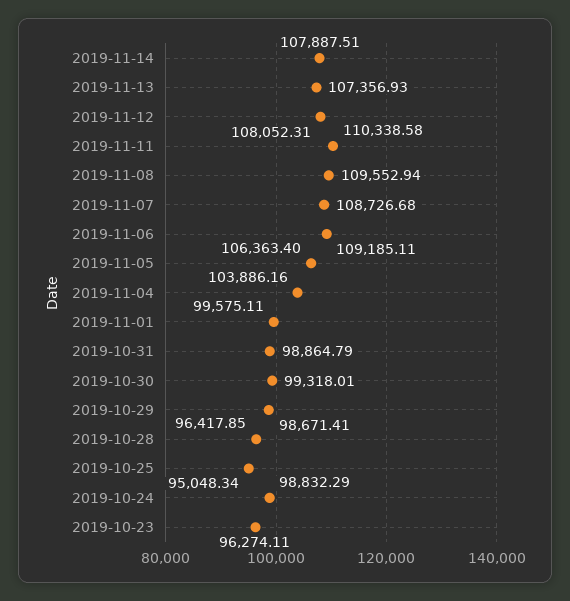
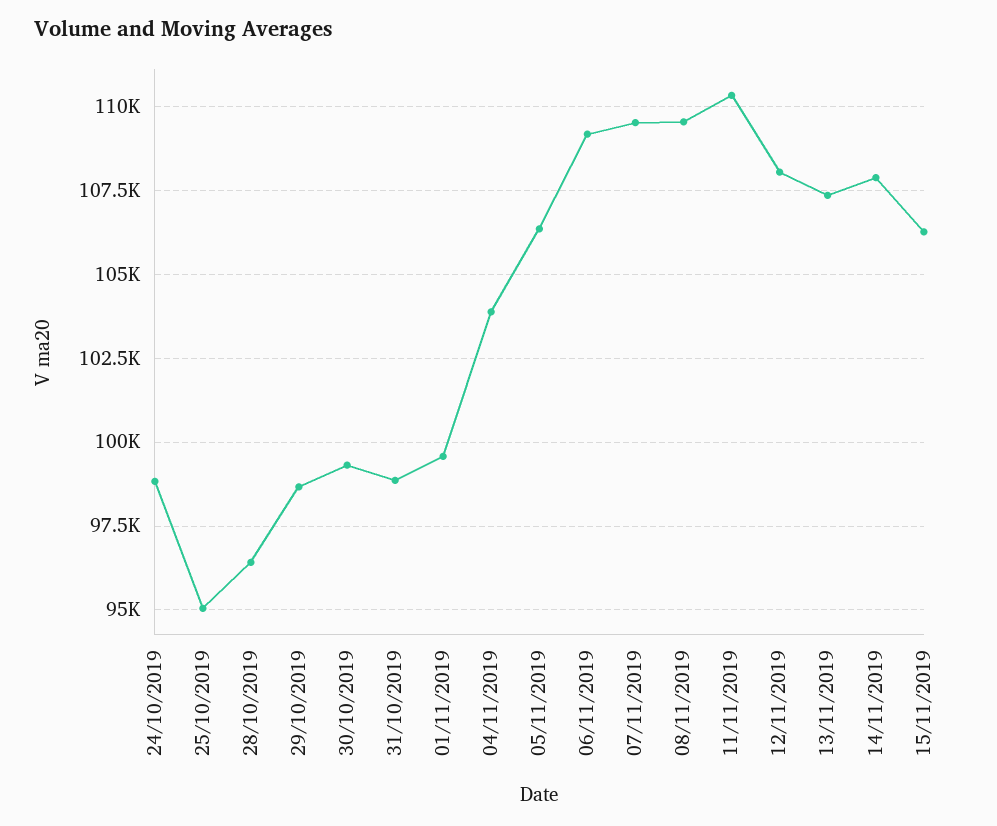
2019-11-07: 108726.68 -> 109500
2019-10-23: 96274.11 -> none
15/11/2019: none -> 106250

